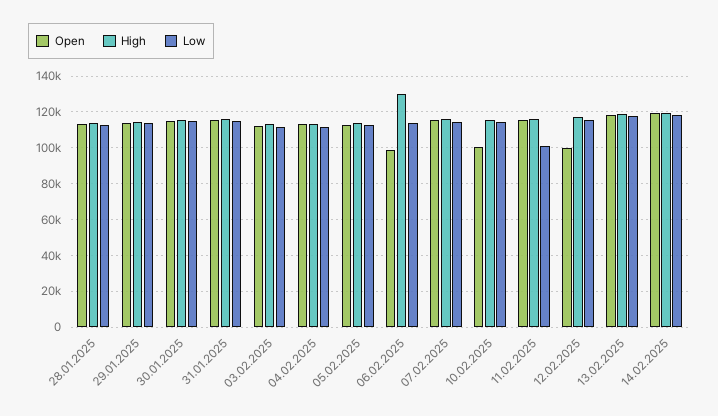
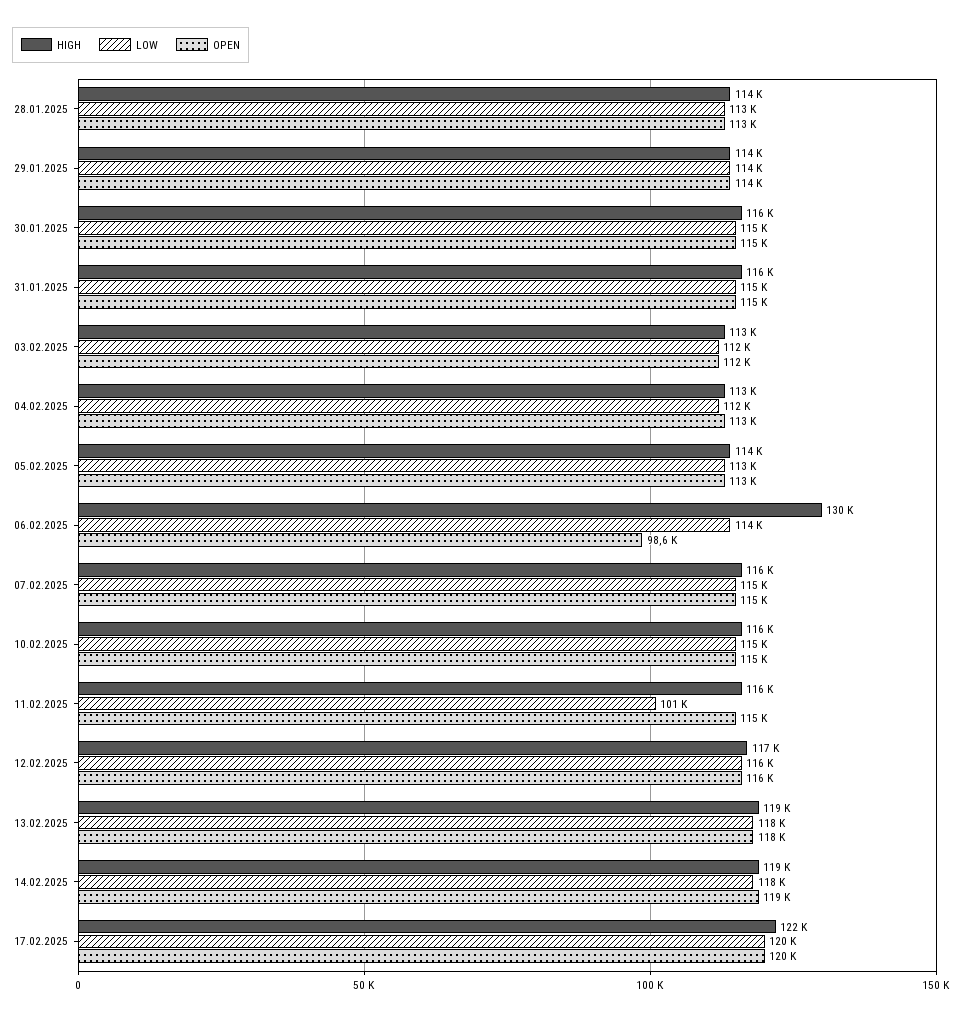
Open, 10.02.2025: 100000 -> 115000
Open, 12.02.2025: 100000 -> 116000
High, 17.02.2025: none -> 122000
Low, 17.02.2025: none -> 120000
Open, 17.02.2025: none -> 120000

